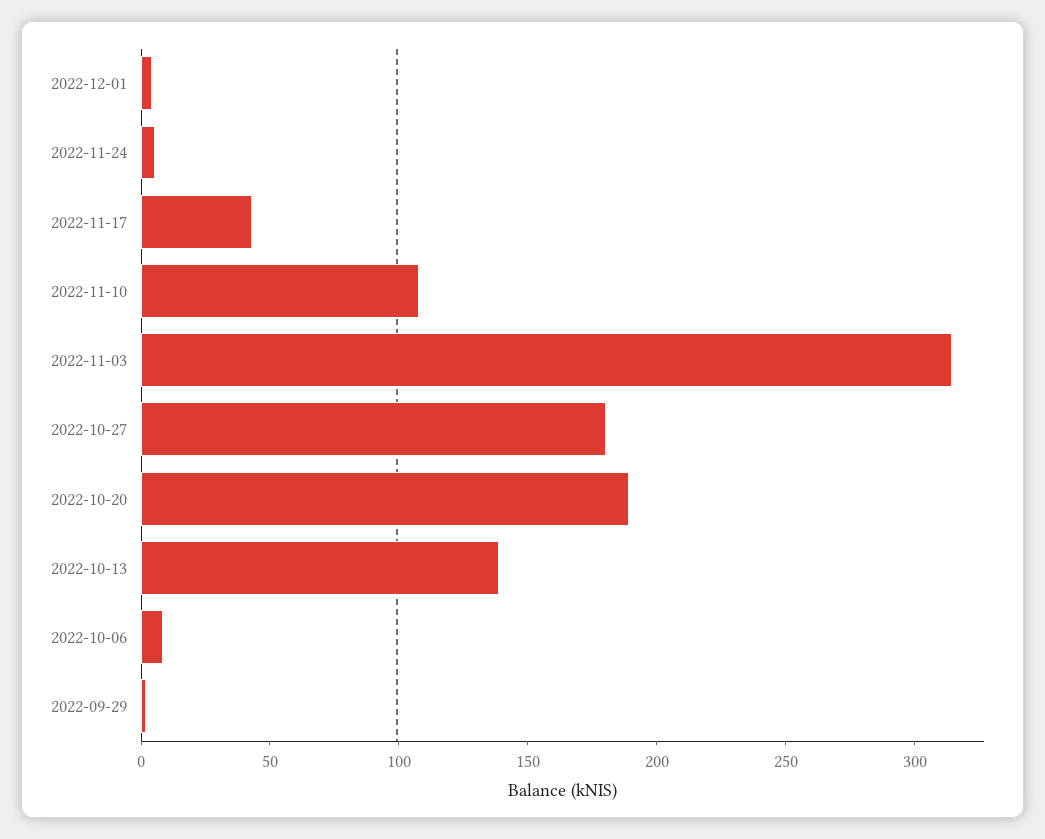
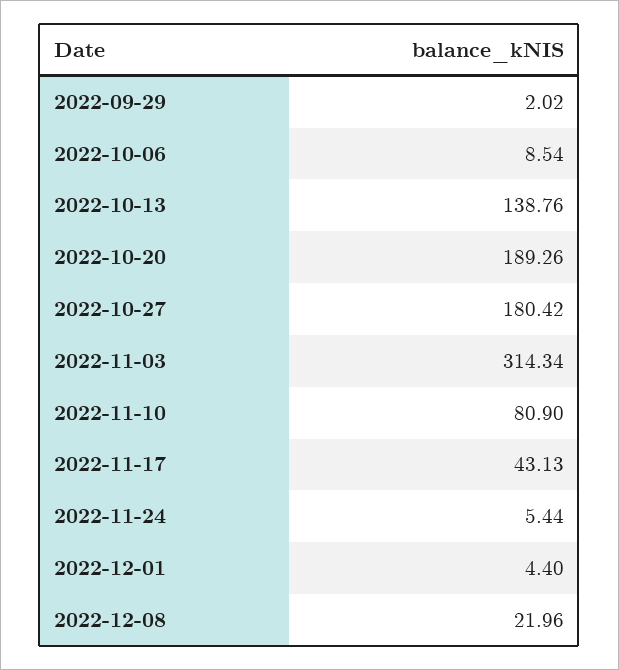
2022-11-10: 110 -> 80.9
2022-12-08: none -> 21.96

